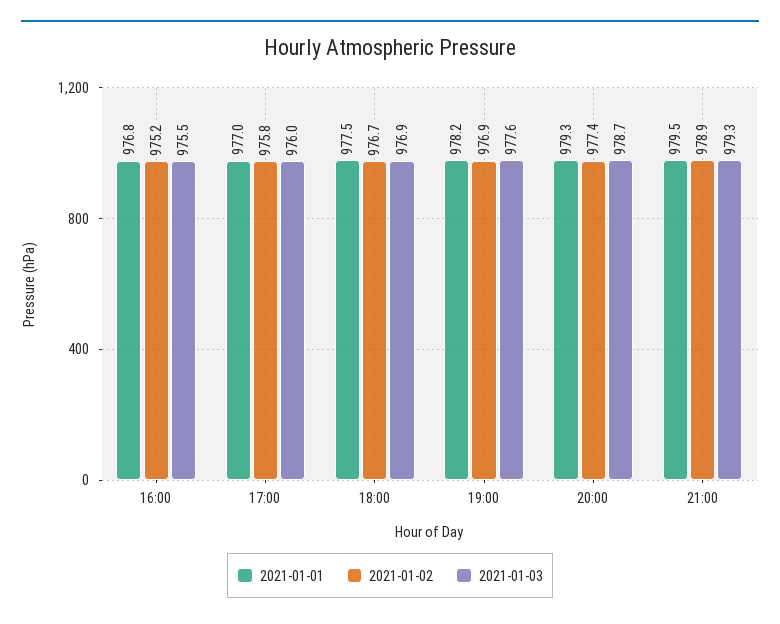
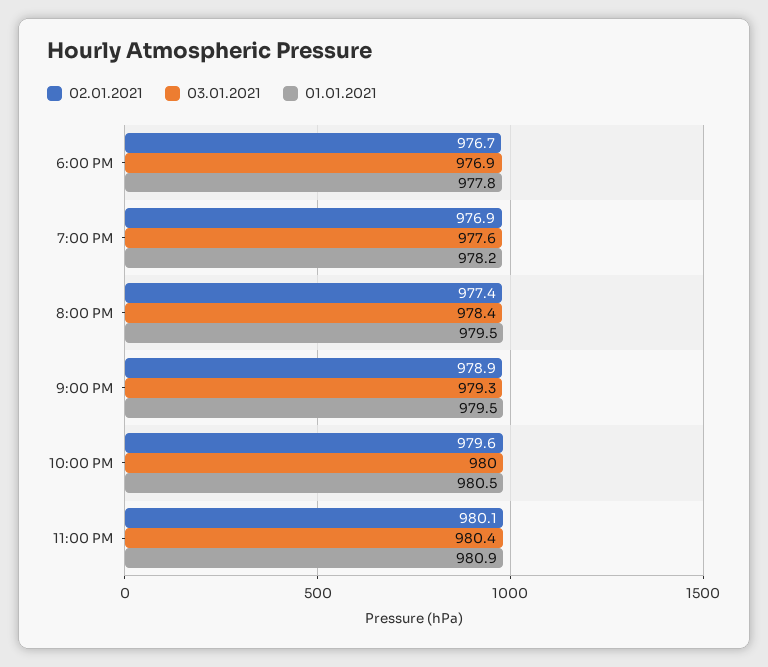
2021-01-01, 16:00: 976.8 -> none
2021-01-02, 16:00: 975.2 -> none
2021-01-03, 16:00: 975.5 -> none
2021-01-01, 17:00: 977 -> none
2021-01-02, 17:00: 975.8 -> none
2021-01-03, 17:00: 976 -> none
2021-01-01, 18:00: 977.5 -> 977.8
2021-01-01, 20:00: 979.3 -> 979.5
2021-01-03, 20:00: 978.7 -> 978.4
2021-01-02, 10:00 PM: none -> 979.6
2021-01-03, 10:00 PM: none -> 980
2021-01-01, 10:00 PM: none -> 980.5
2021-01-02, 11:00 PM: none -> 980.1
2021-01-03, 11:00 PM: none -> 980.4
2021-01-01, 11:00 PM: none -> 980.9

